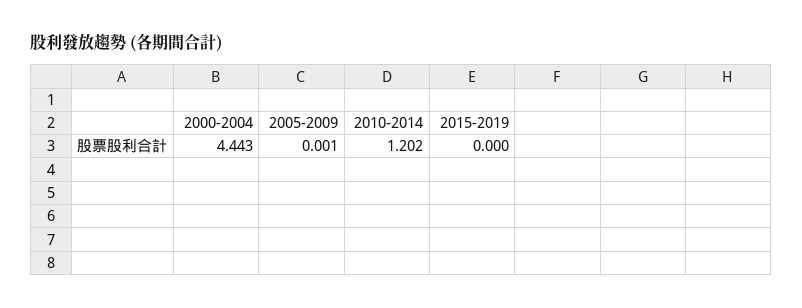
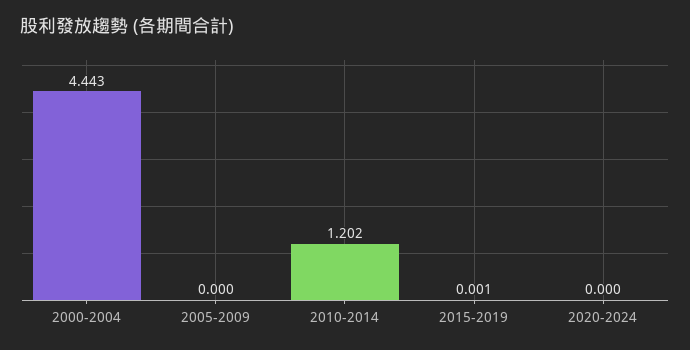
2005-2009: 0.001 -> 0
2015-2019: 0 -> 0.001
2020-2024: none -> 0

